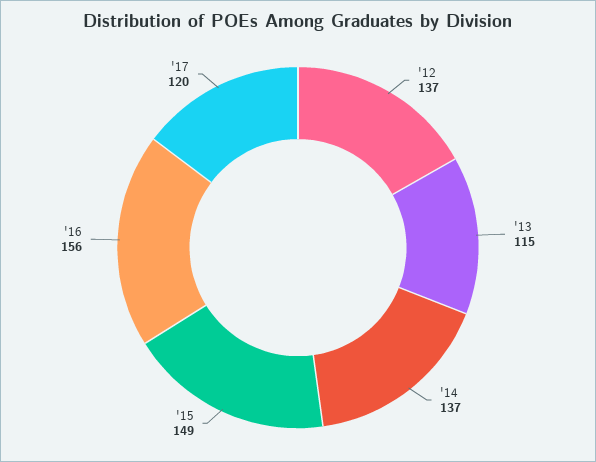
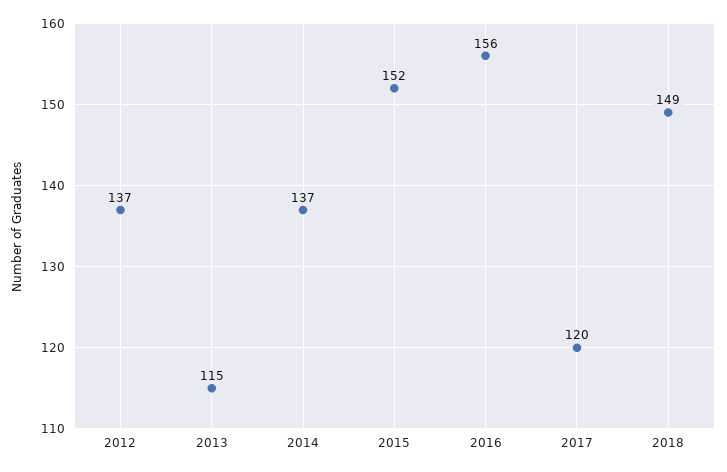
'15: 149 -> 152
2018: none -> 149

